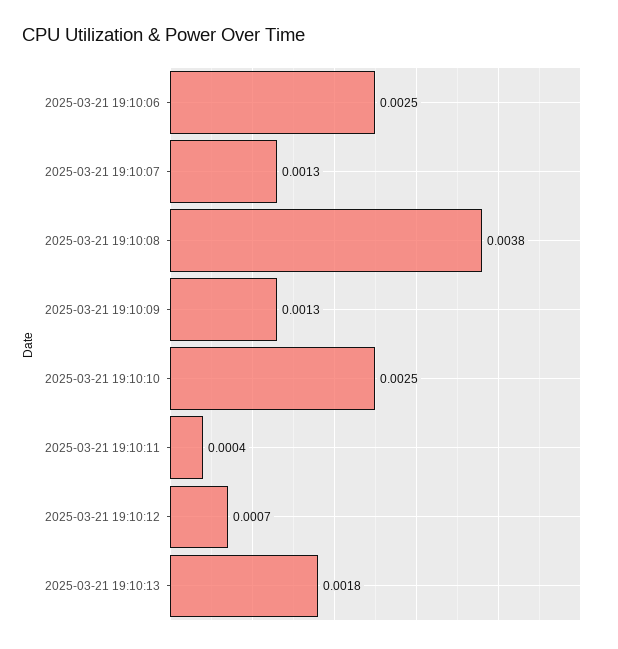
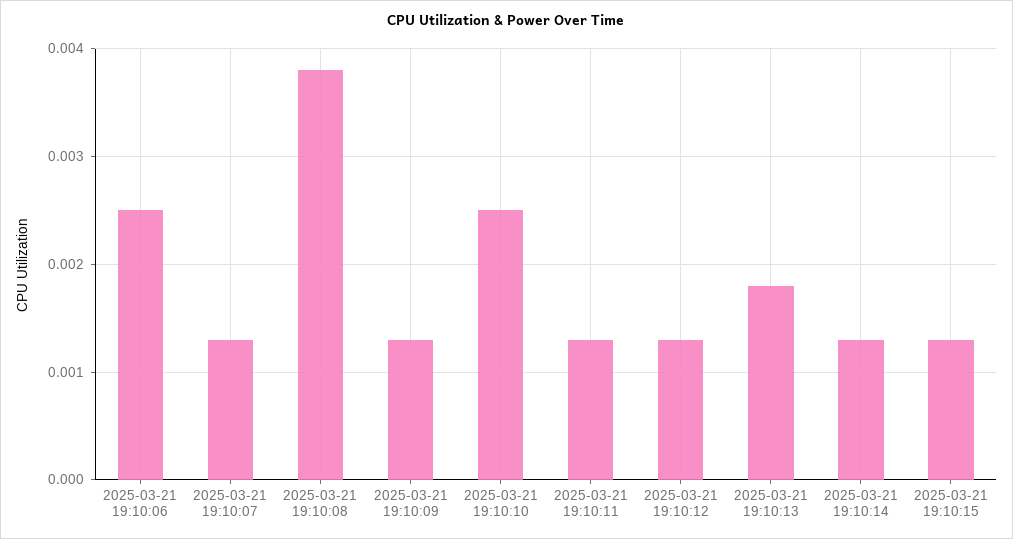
2025-03-21 19:10:11: 0.0004 -> 0.0013
2025-03-21 19:10:12: 0.0007 -> 0.0013
2025-03-21 19:10:14: none -> 0.0013
2025-03-21 19:10:15: none -> 0.0013

